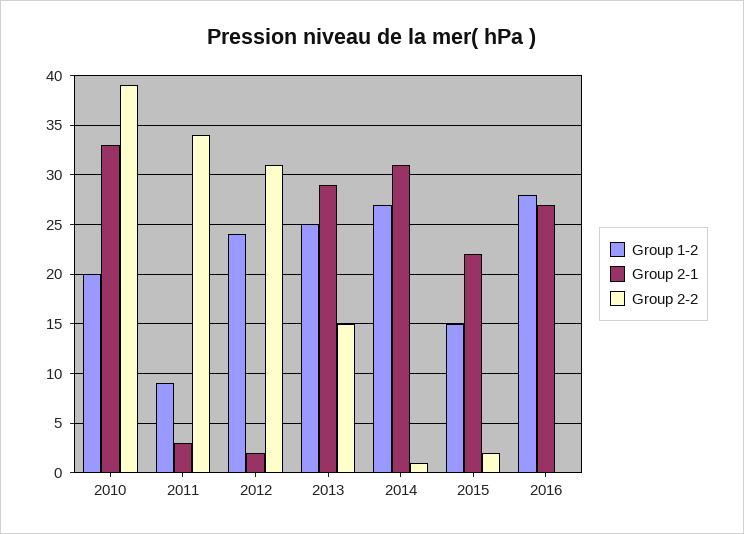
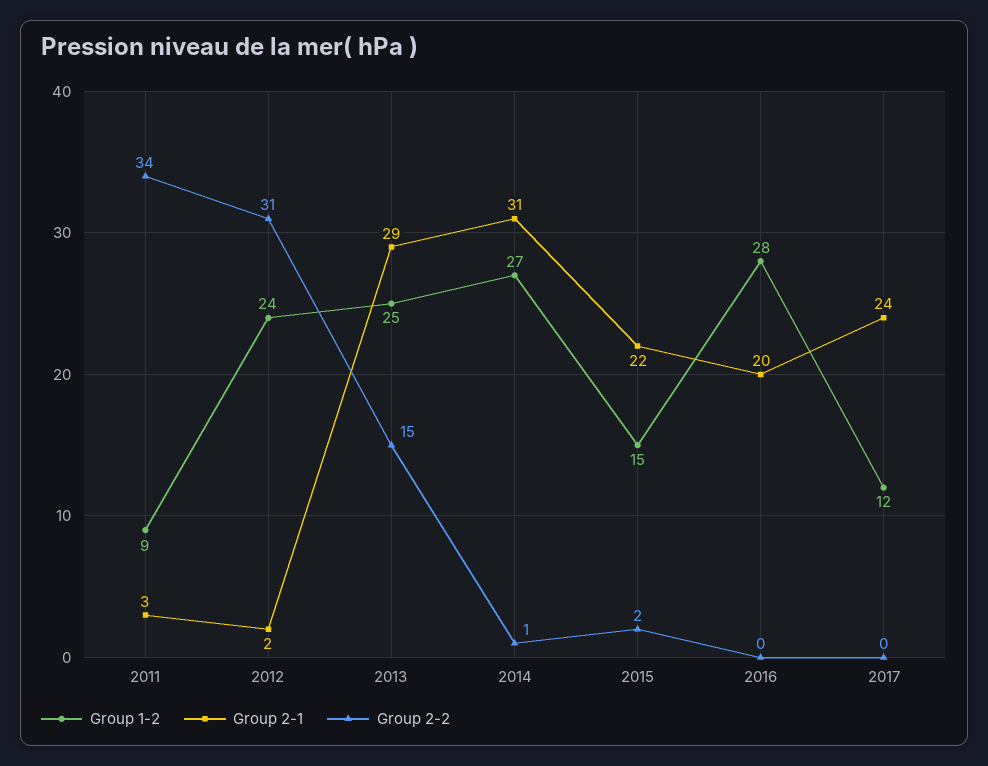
Group 1-2, 2010: 20 -> none
Group 2-1, 2010: 33 -> none
Group 2-2, 2010: 39 -> none
Group 2-1, 2016: 27 -> 20
Group 1-2, 2017: none -> 12
Group 2-1, 2017: none -> 24
Group 2-2, 2017: none -> 0

